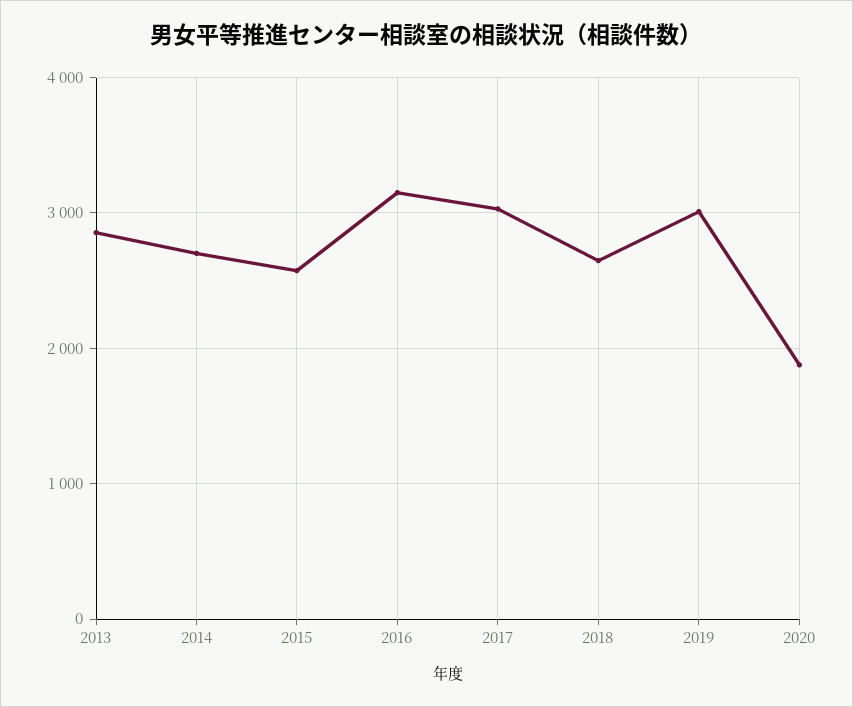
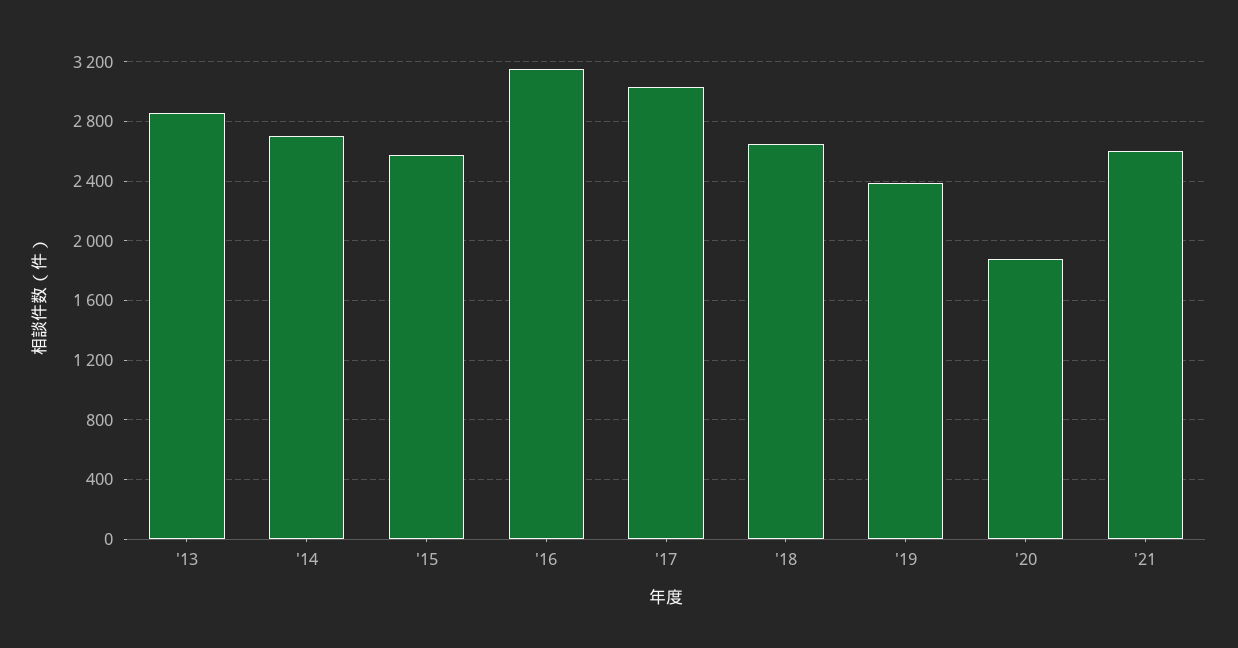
2019: 3000 -> 2400
'21: none -> 2600

